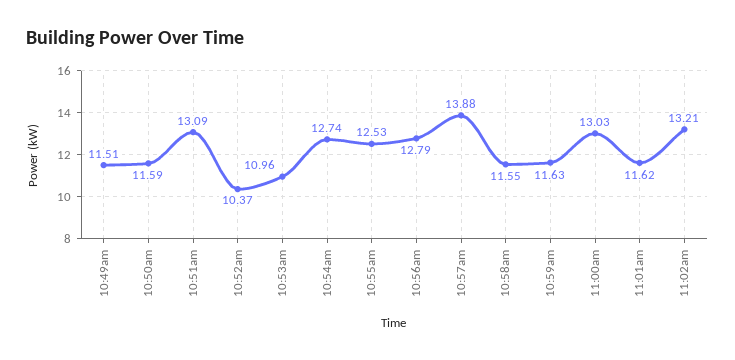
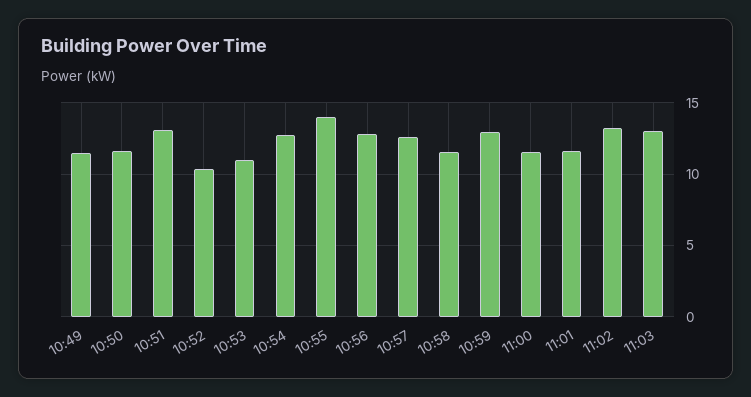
10:55am: 12.53 -> 14
10:57am: 13.88 -> 12.5
10:59am: 11.63 -> 13
11:00am: 13.03 -> 11.5
11:03: none -> 13

